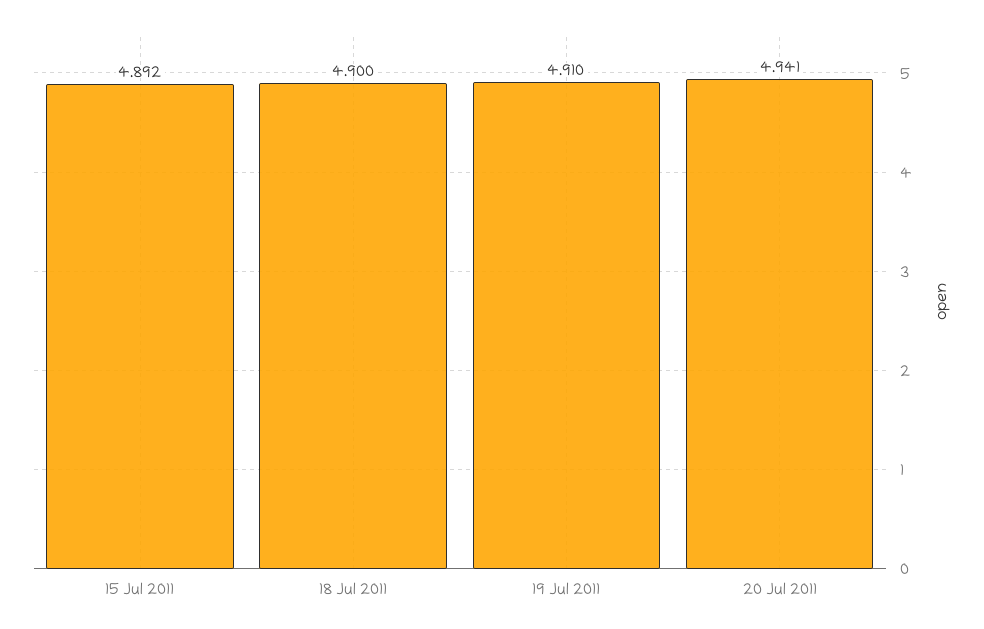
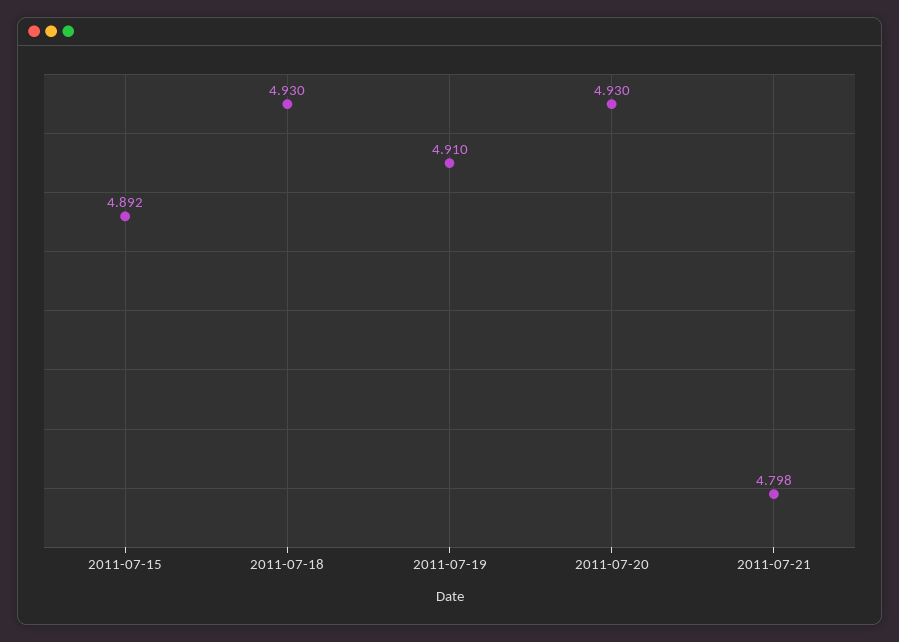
18 Jul 2011: 4.9 -> 4.93
20 Jul 2011: 4.941 -> 4.93
2011-07-21: none -> 4.798

